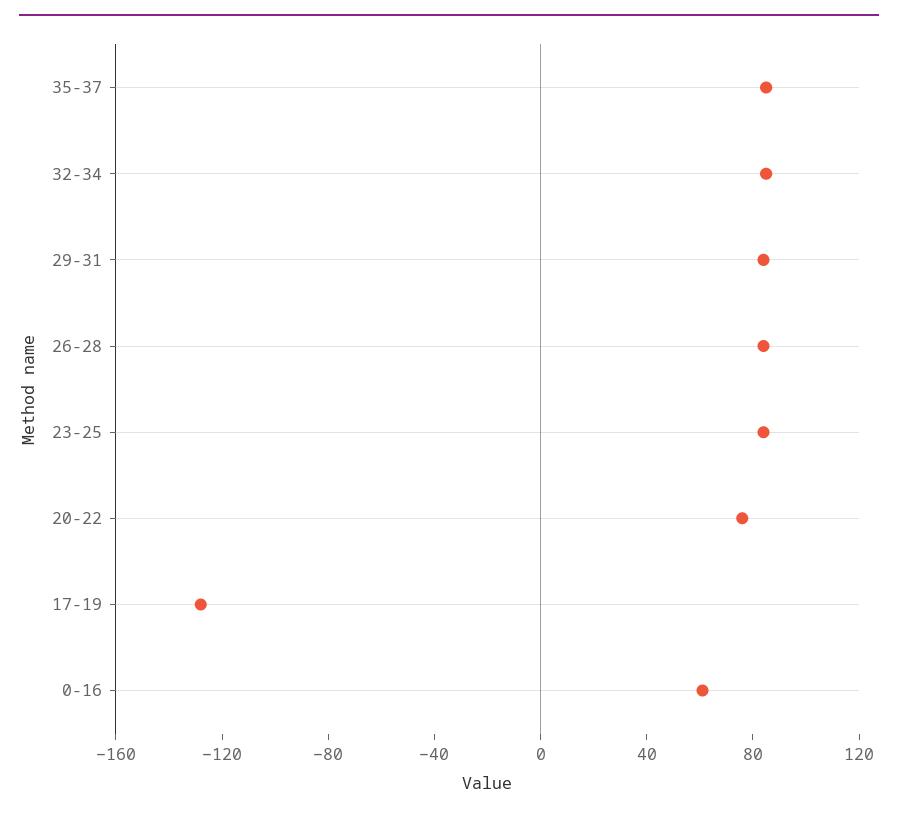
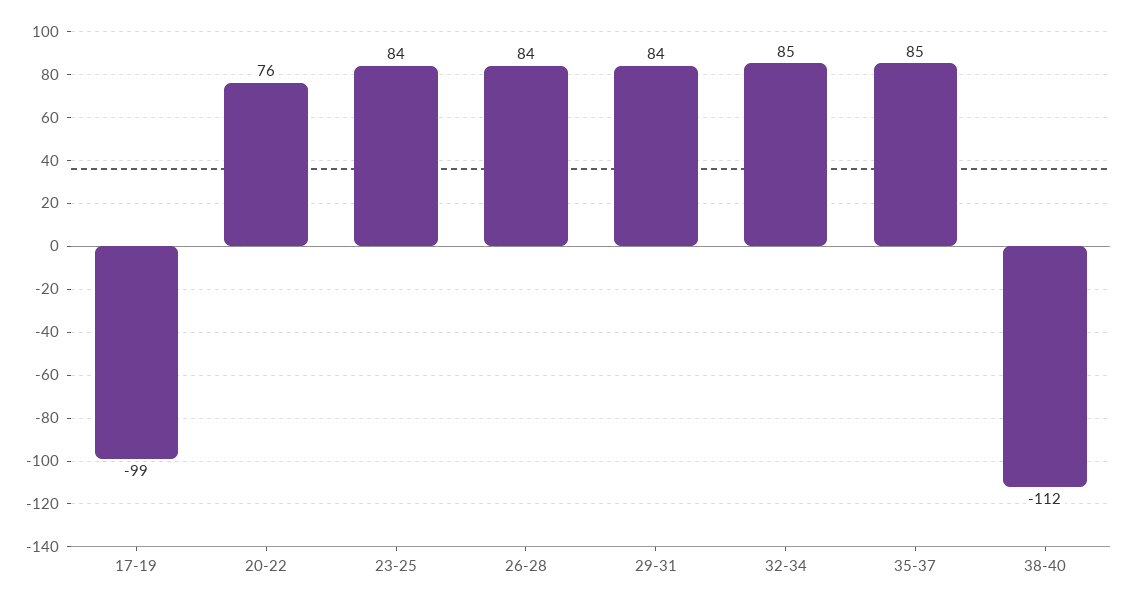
17-19: -130 -> -99
0-16: 60 -> none
38-40: none -> -112

